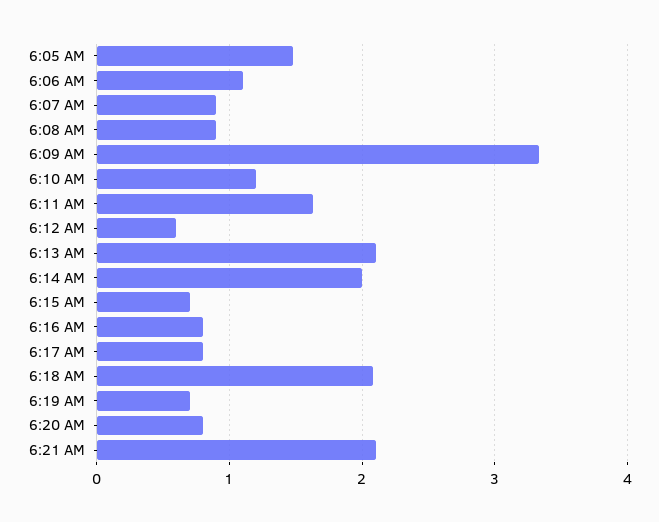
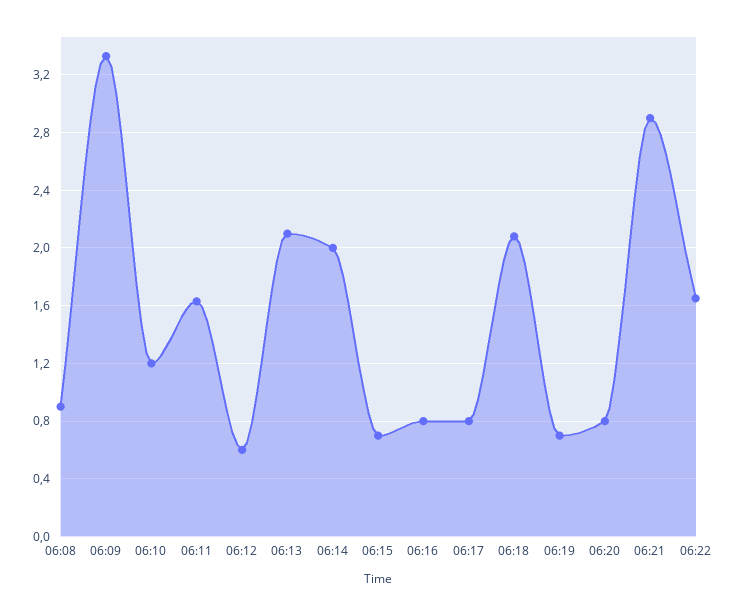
6:05 AM: 1.5 -> none
6:06 AM: 1.1 -> none
6:07 AM: 0.9 -> none
6:21 AM: 2.1 -> 2.9
06:22: none -> 1.65

